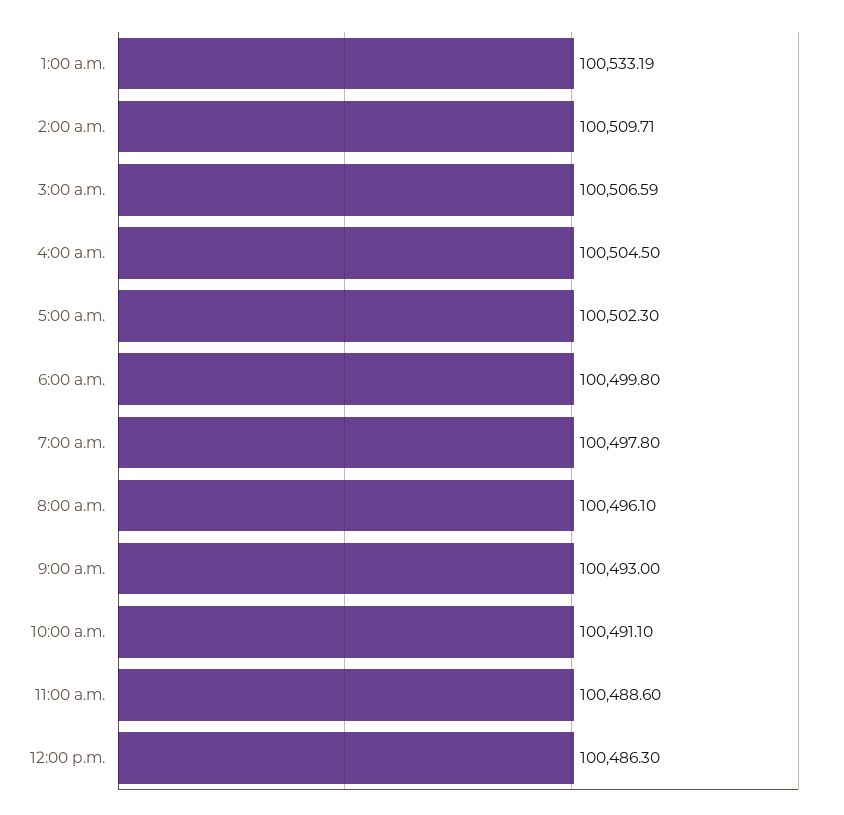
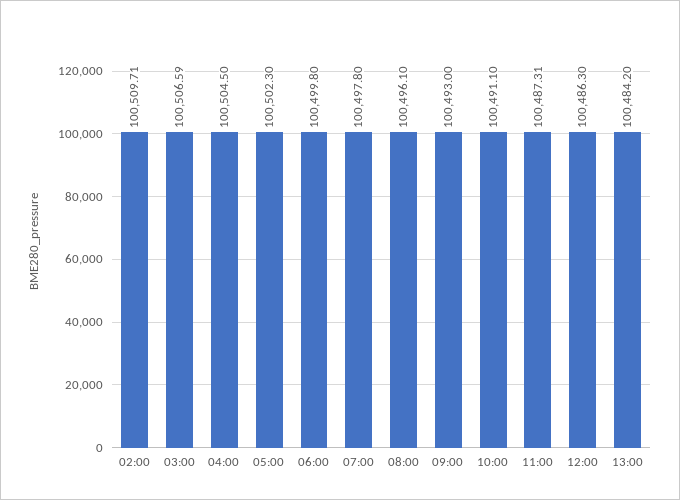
1:00 a.m.: 100533.19 -> none
11:00 a.m.: 100488.6 -> 100487.31
13:00: none -> 100484.2

